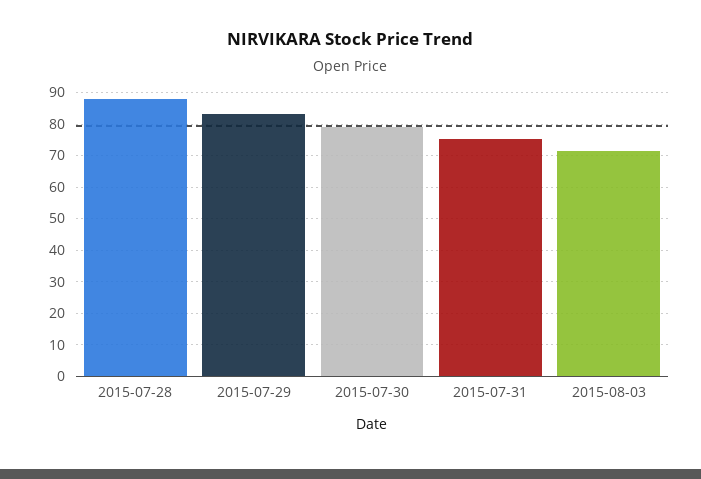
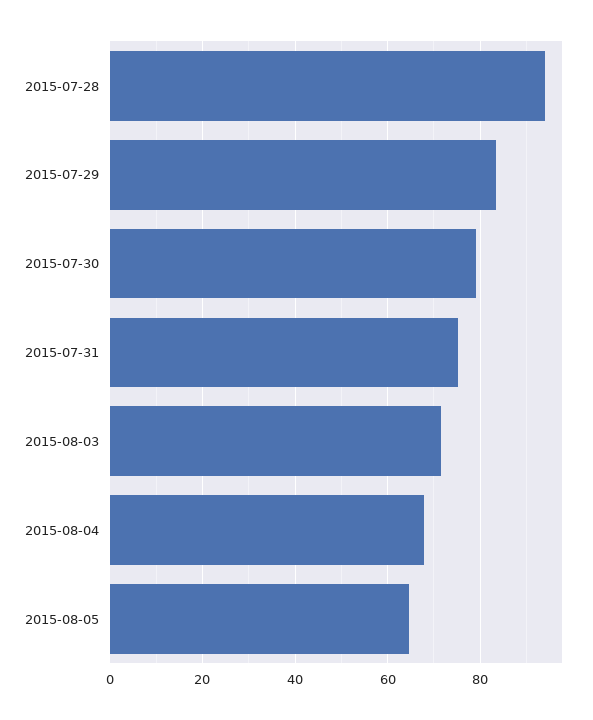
2015-07-28: 88 -> 94
2015-08-04: none -> 68
2015-08-05: none -> 64

